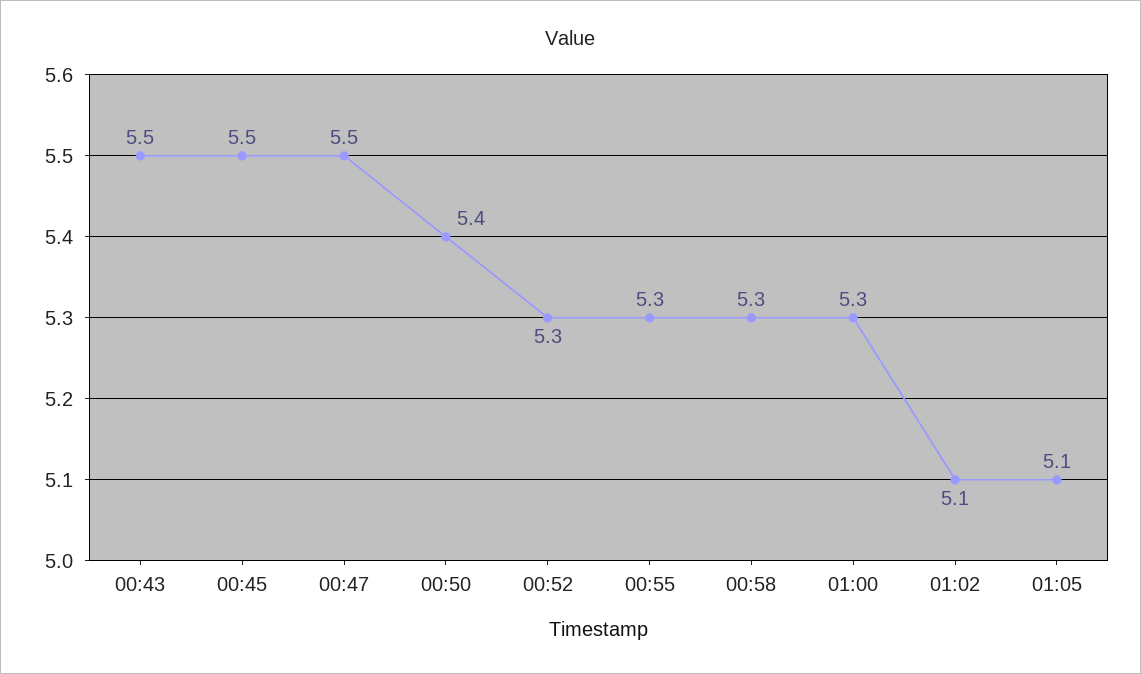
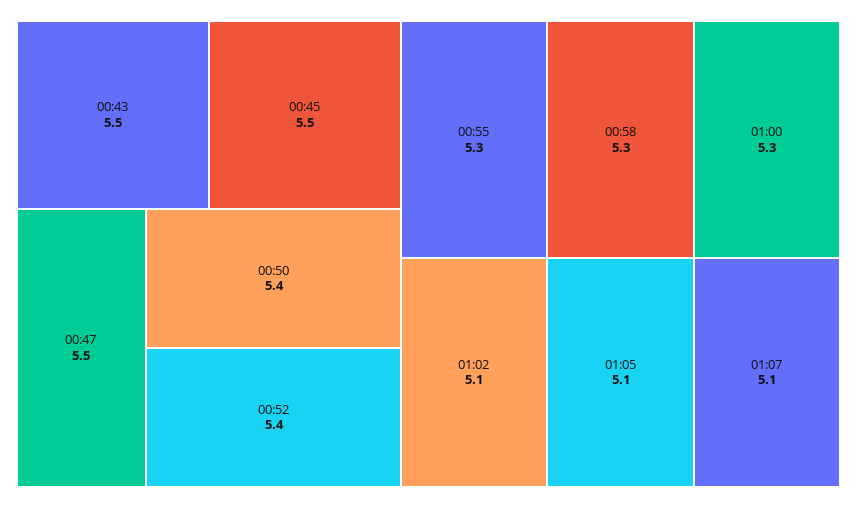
00:52: 5.3 -> 5.4
01:07: none -> 5.1

